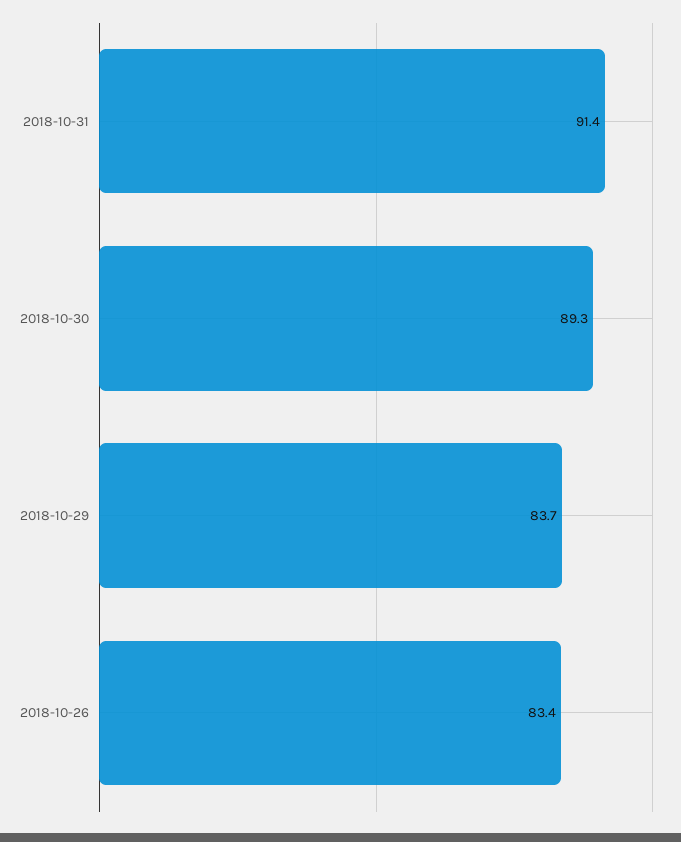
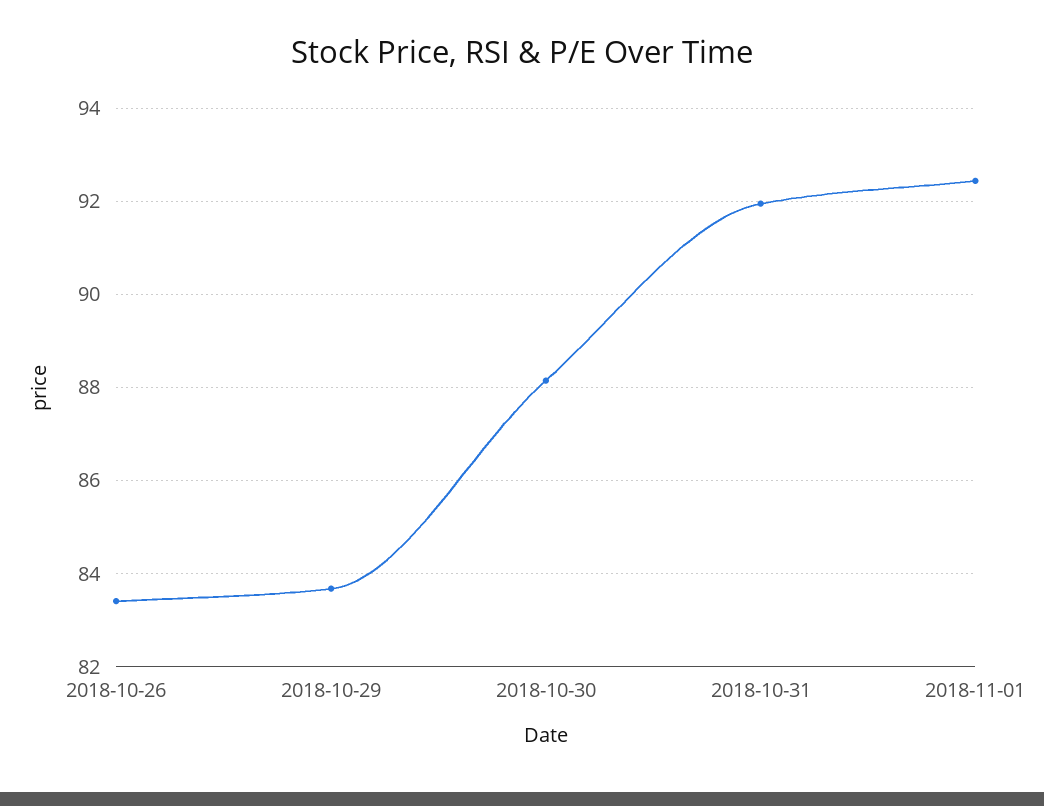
2018-10-31: 91.4 -> 92
2018-10-30: 89.3 -> 88.2
2018-11-01: none -> 92.4

